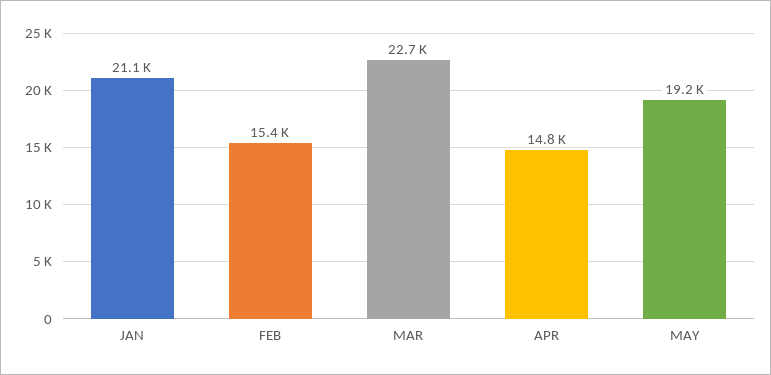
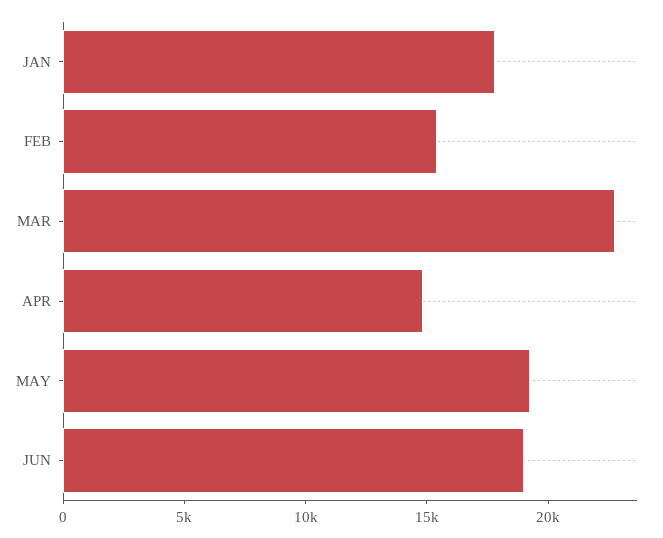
JAN: 21100 -> 18000
JUN: none -> 19000

